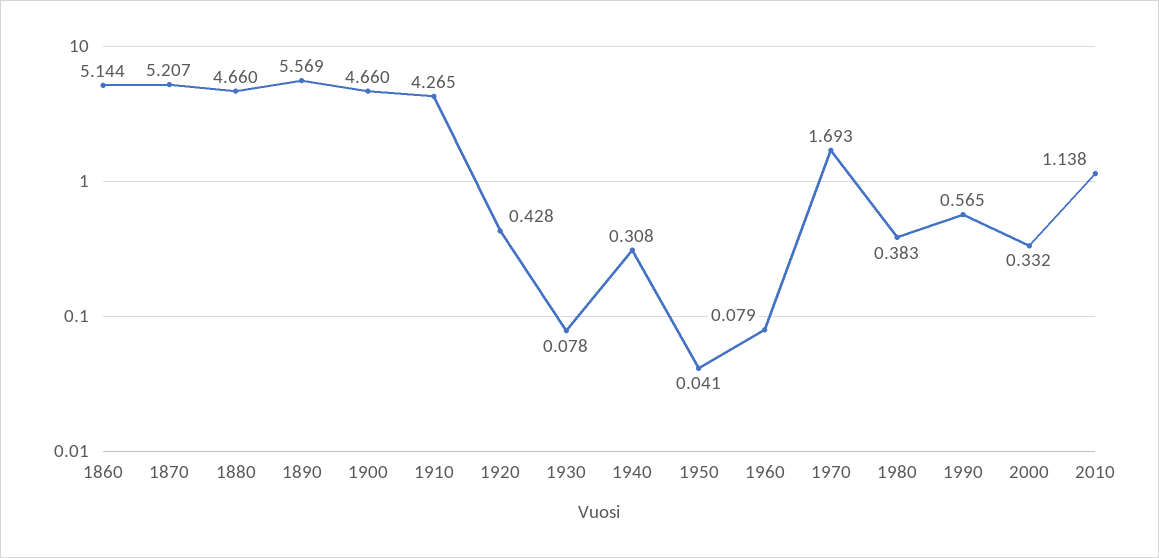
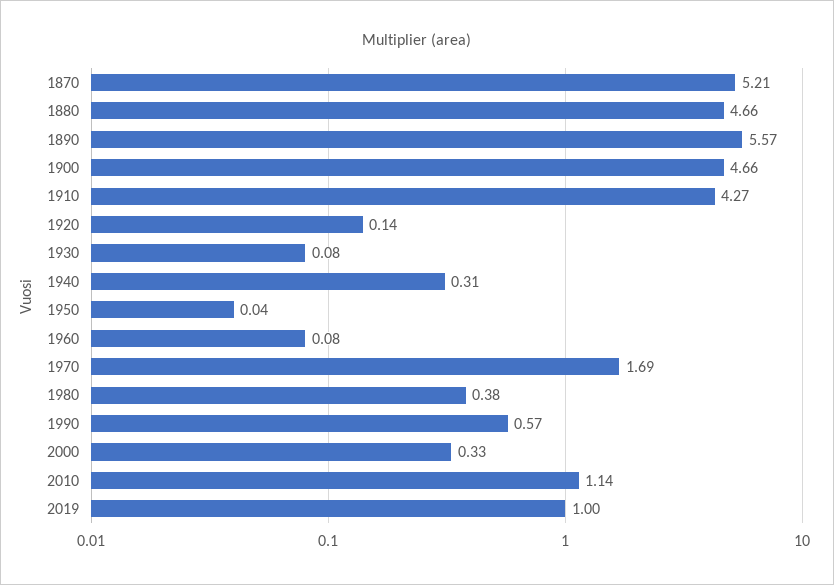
1860: 5.144 -> none
1920: 0.428 -> 0.14
2019: none -> 1

